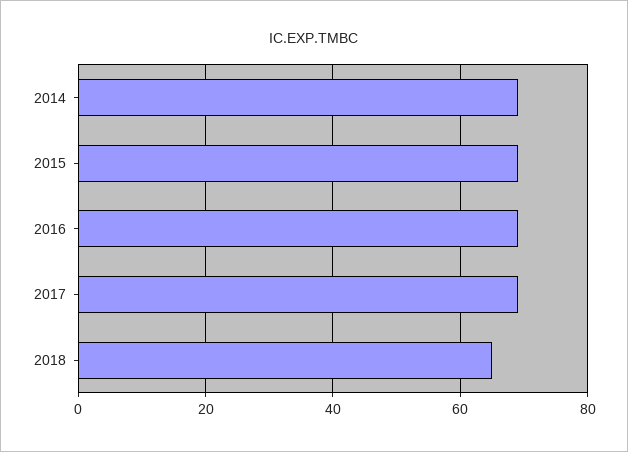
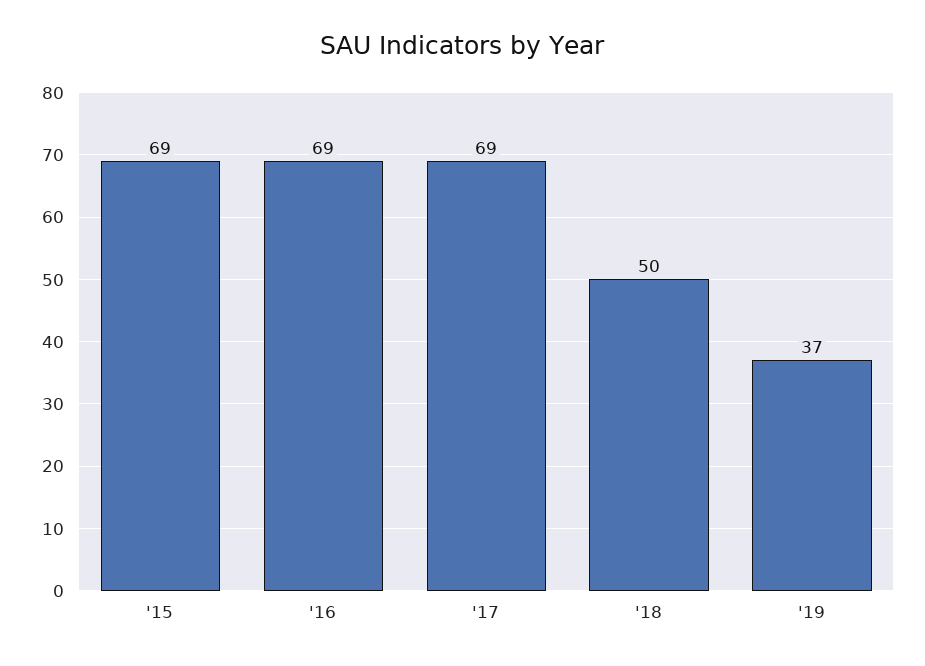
2014: 70 -> none
2018: 65 -> 50
'19: none -> 37

